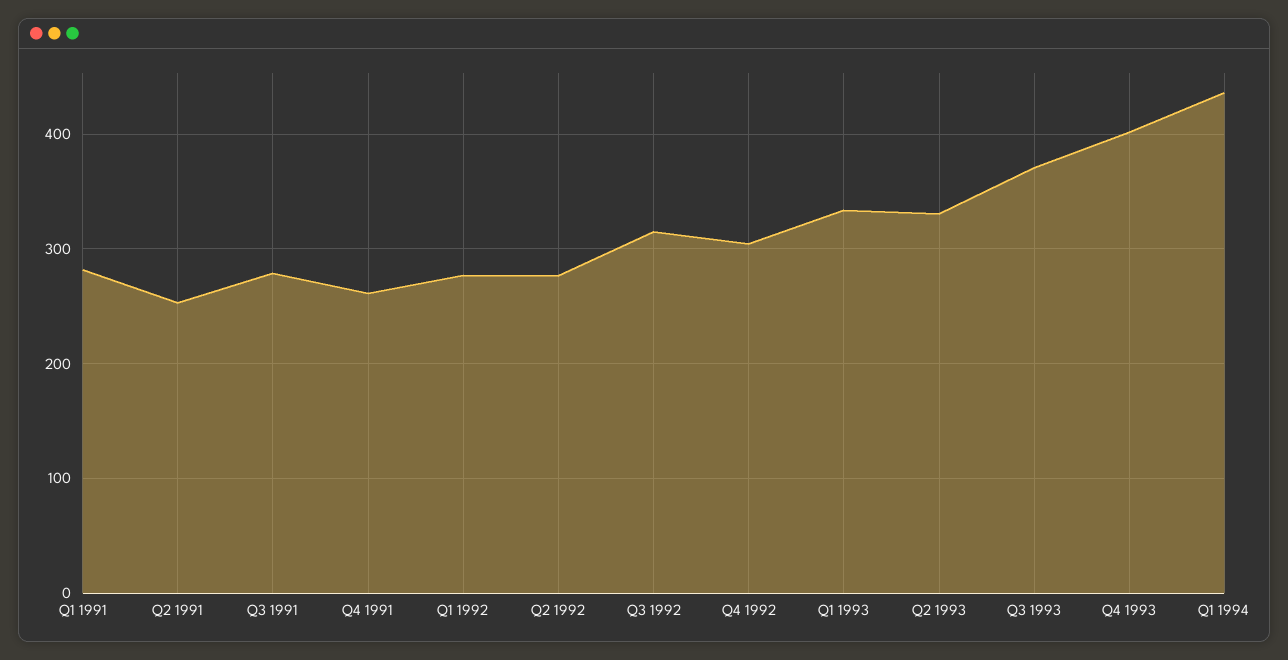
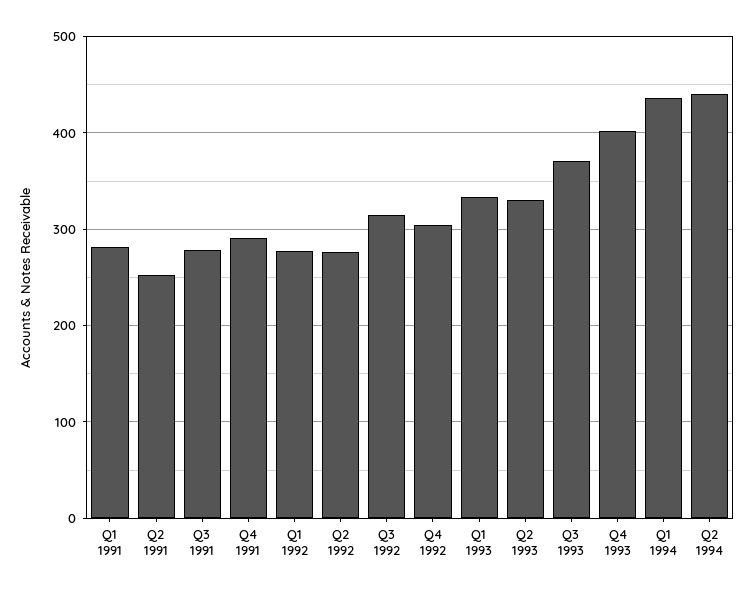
Q4 1991: 260 -> 290
Q2 1994: none -> 440

